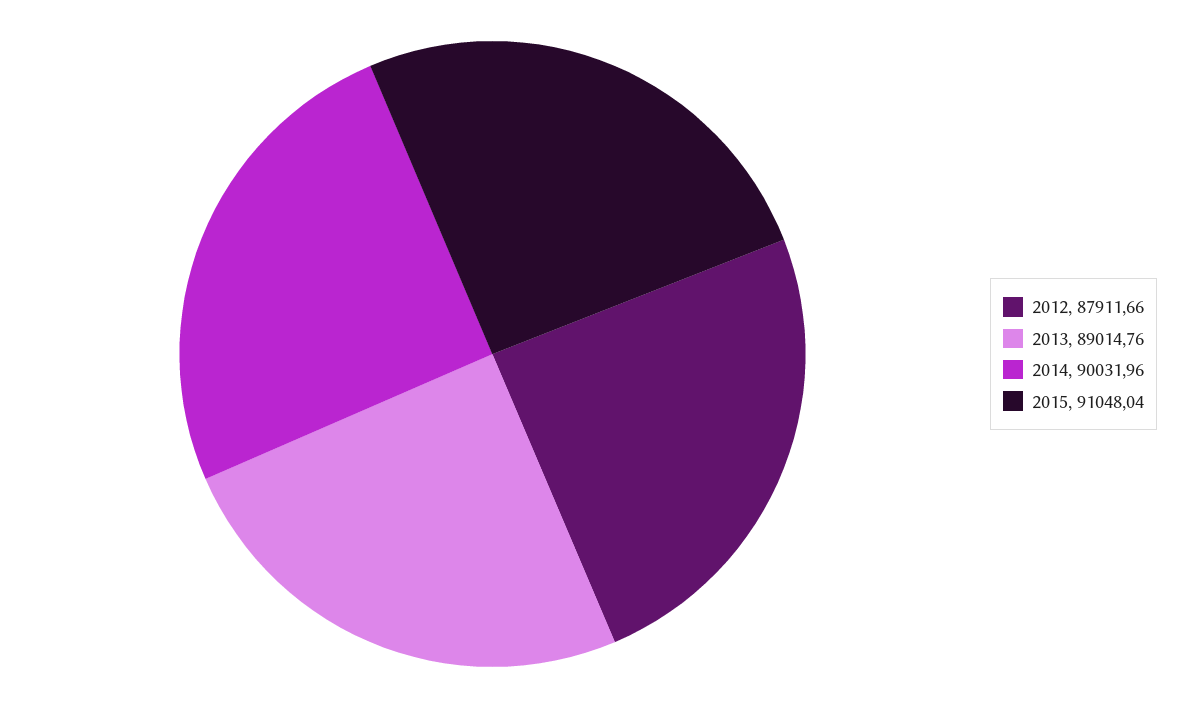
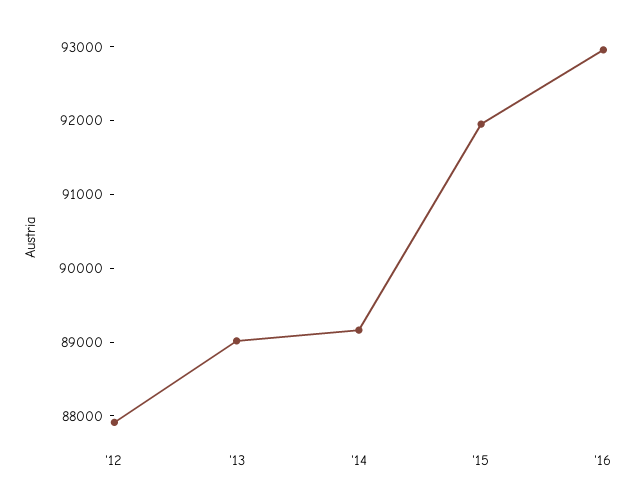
2014: 90031.96 -> 89200
2015: 91048.04 -> 92000
'16: none -> 93000

